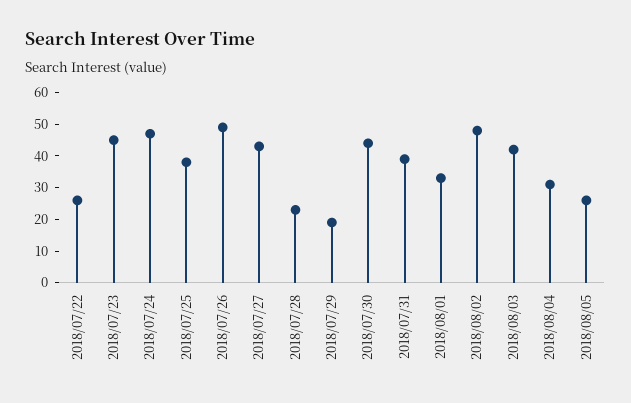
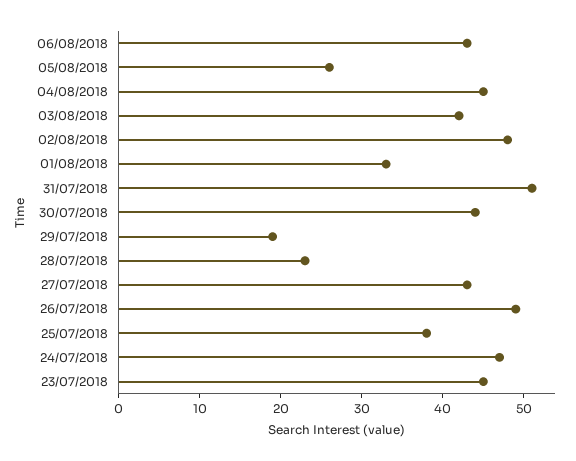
2018/07/22: 25 -> none
2018/07/31: 40 -> 51
2018/08/04: 30 -> 45
06/08/2018: none -> 43

